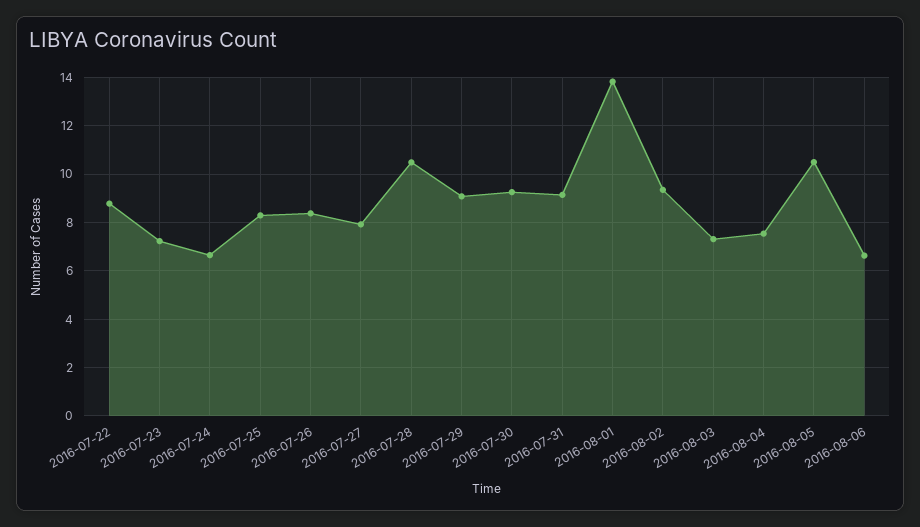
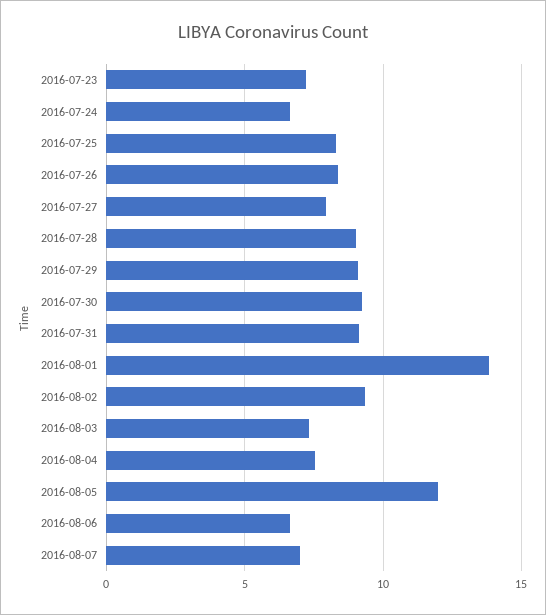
2016-07-22: 8.75 -> none
2016-07-28: 10.5 -> 9
2016-08-05: 10.5 -> 12
2016-08-07: none -> 7

